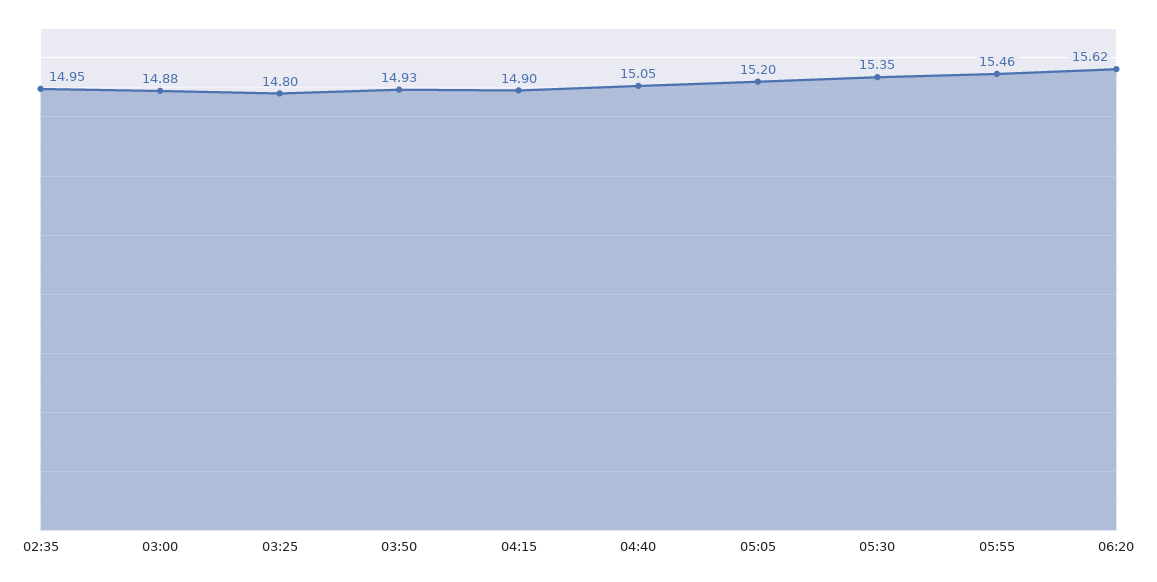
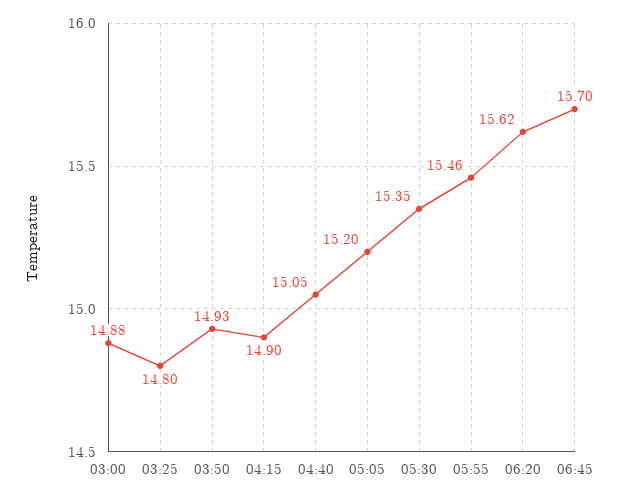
02:35: 14.95 -> none
06:45: none -> 15.7

